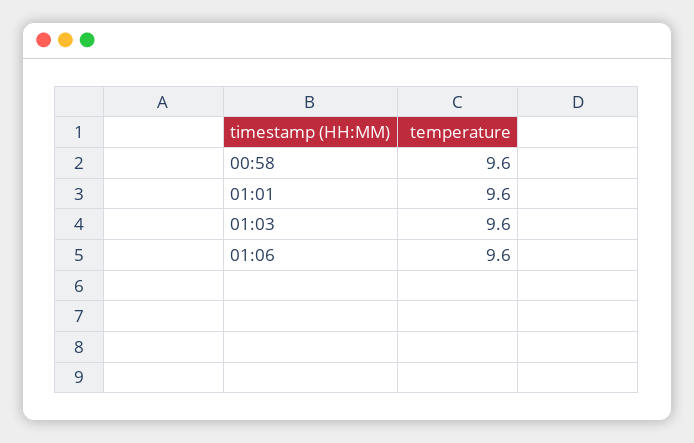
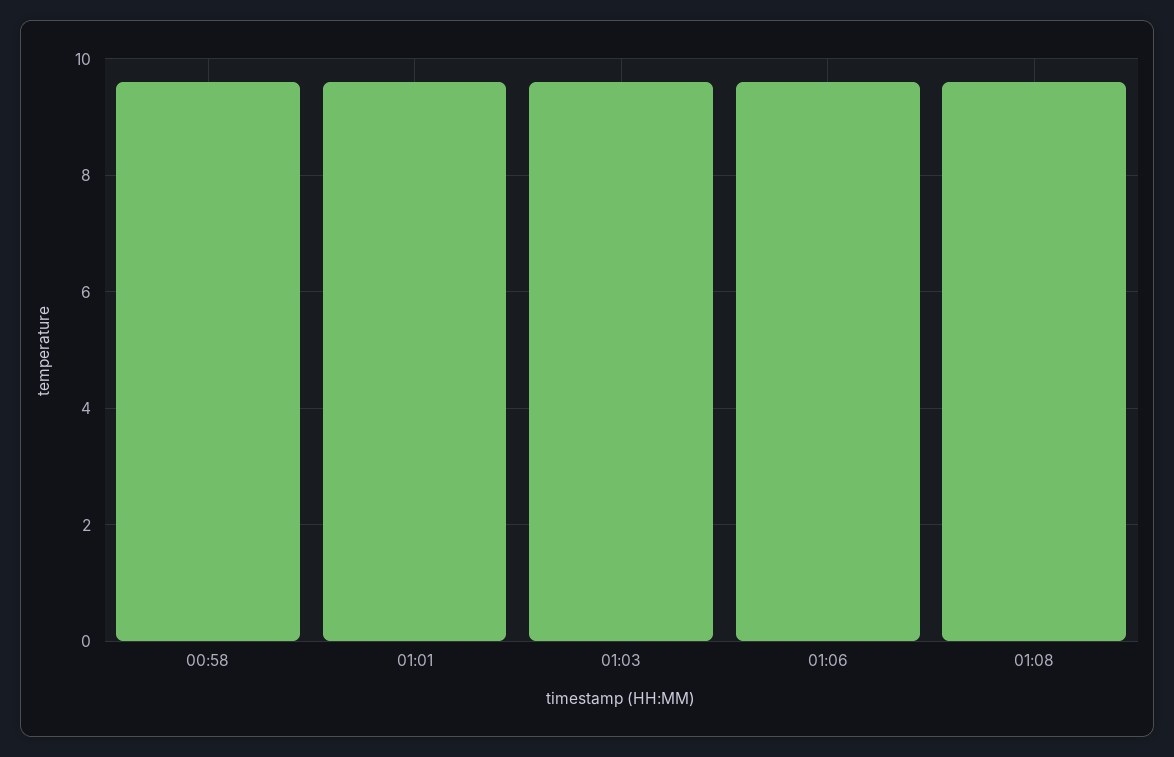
01:08: none -> 9.5

